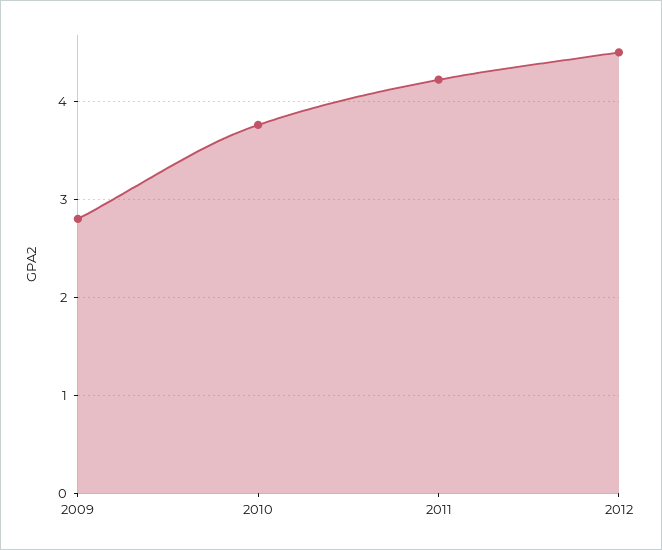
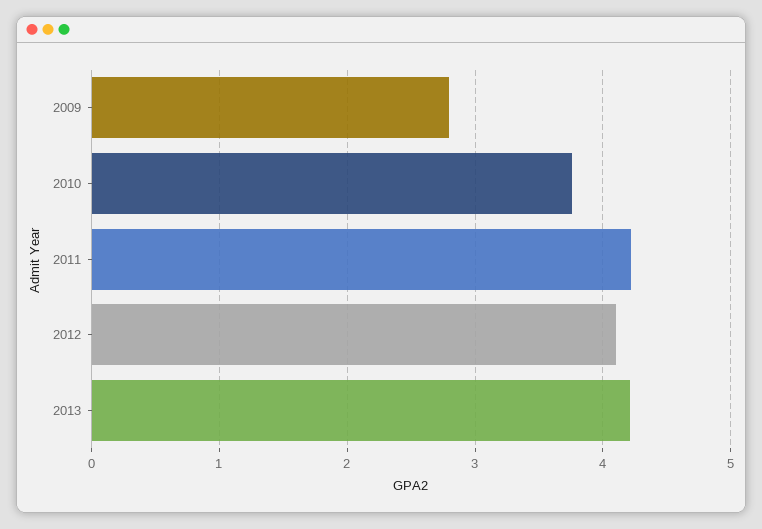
2012: 4.5 -> 4.1
2013: none -> 4.2

